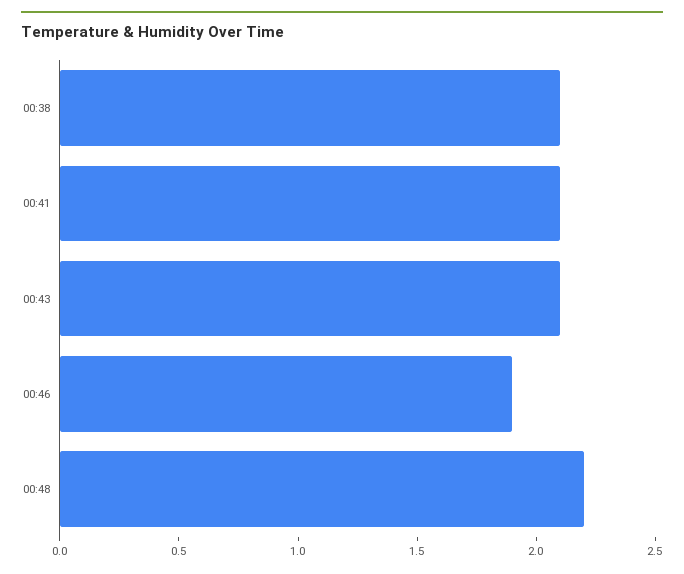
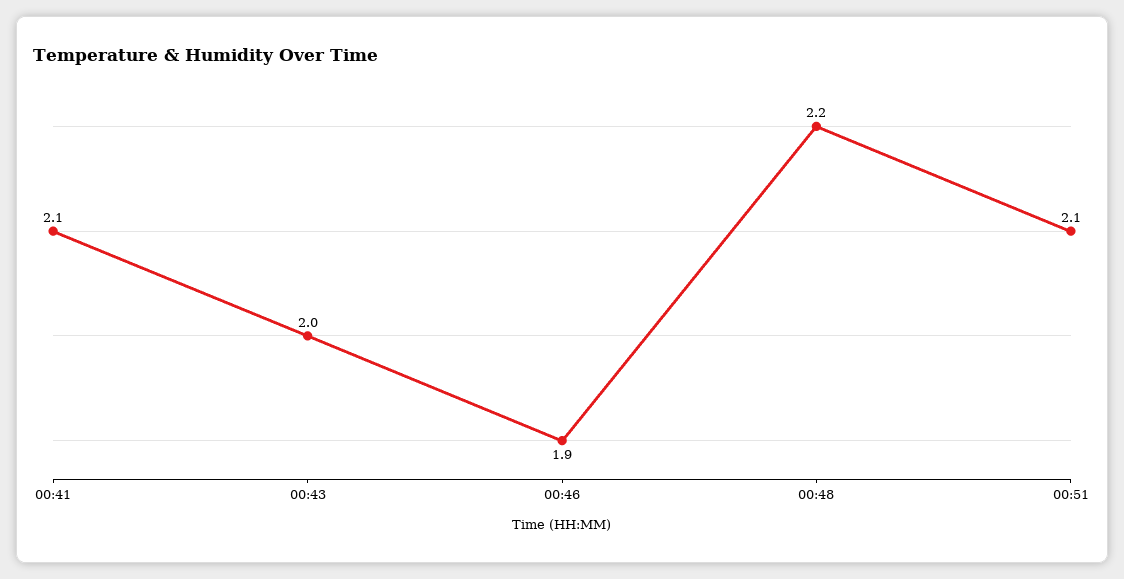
00:38: 2.1 -> none
00:43: 2.1 -> 2
00:51: none -> 2.1

